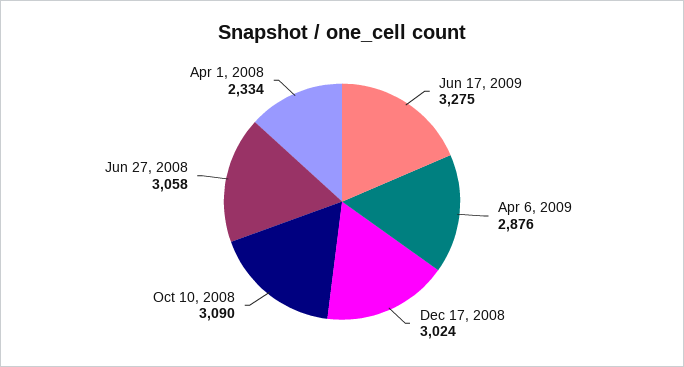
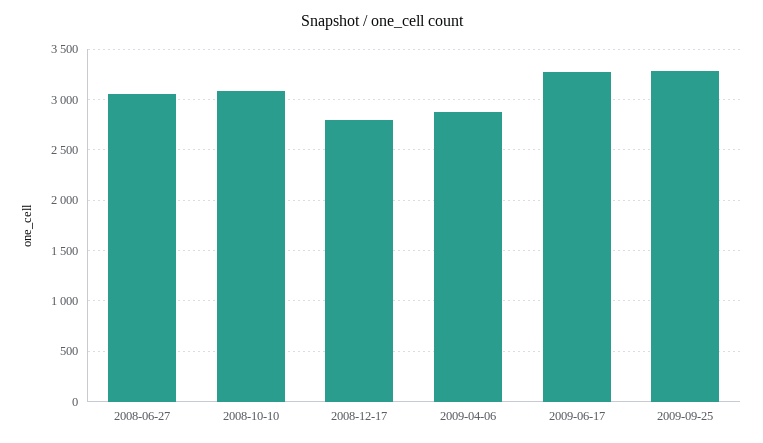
Dec 17, 2008: 3024 -> 2800
Apr 1, 2008: 2334 -> none
2009-09-25: none -> 3300

